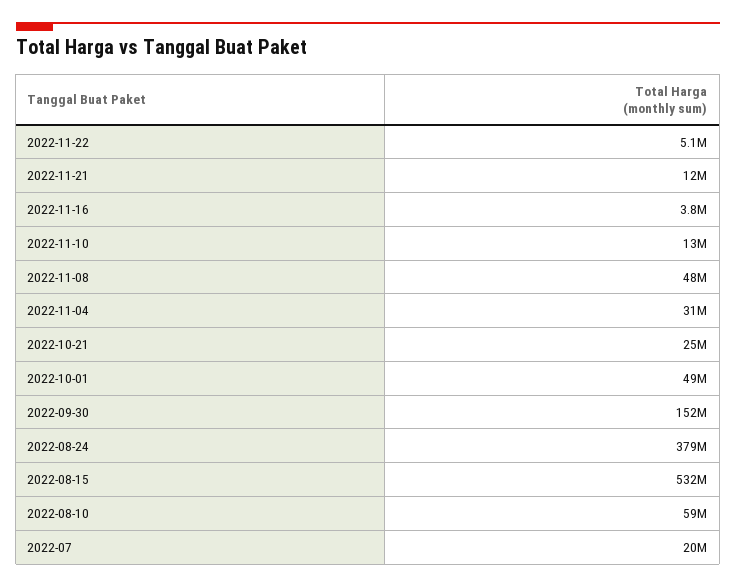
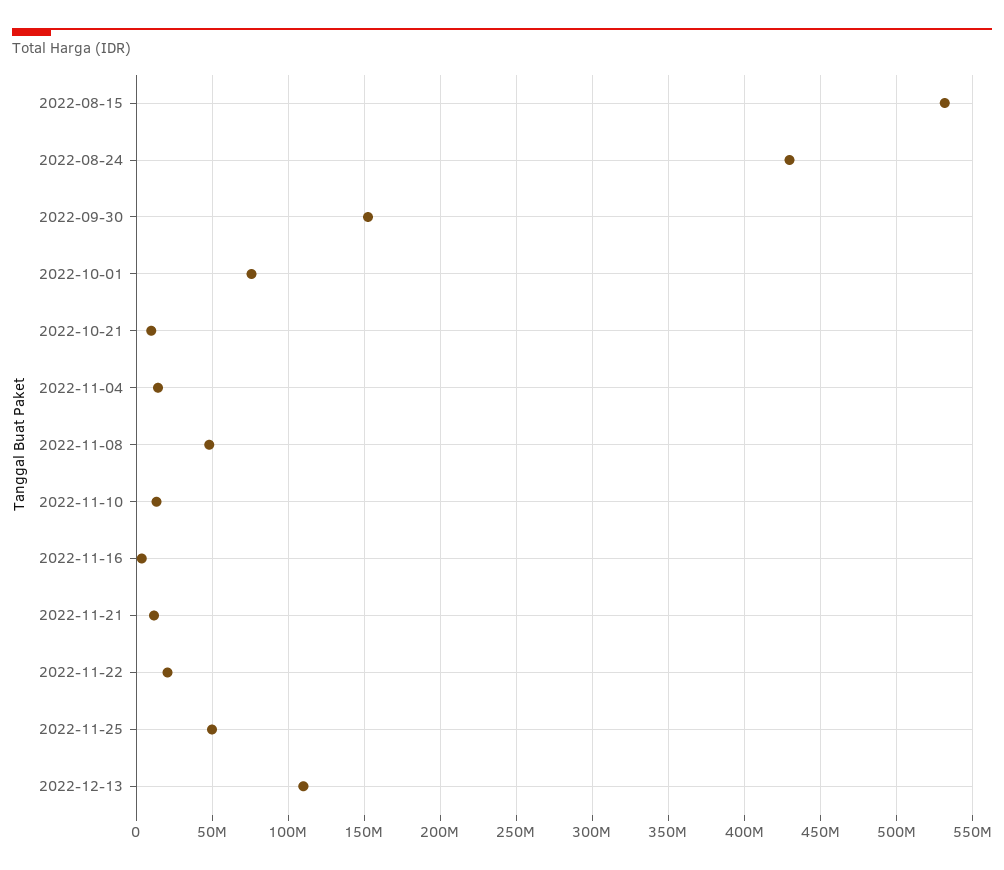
2022-11-22: 5100000 -> 20000000
2022-11-04: 31000000 -> 15000000
2022-10-21: 25000000 -> 10000000
2022-10-01: 49000000 -> 75000000
2022-08-24: 379000000 -> 430000000
2022-08-10: 59000000 -> none
2022-07: 20000000 -> none
2022-11-25: none -> 50000000
2022-12-13: none -> 110000000

